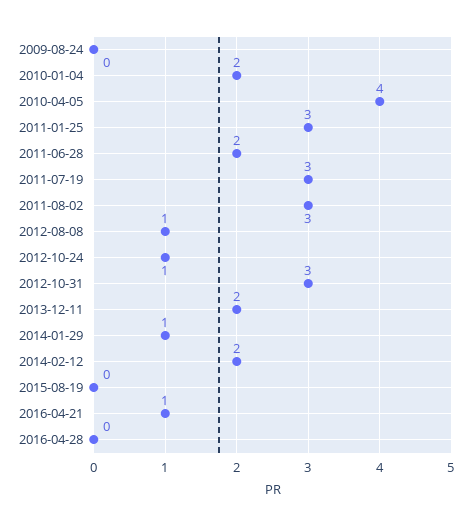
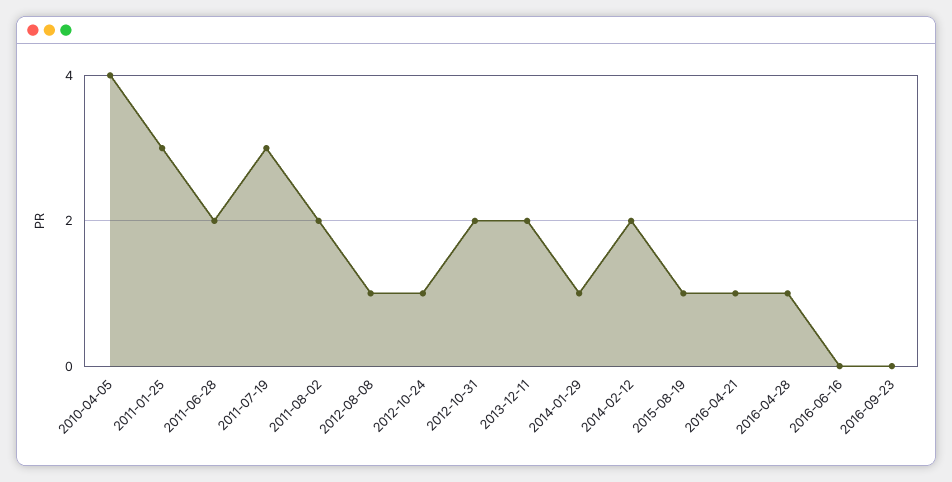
2009-08-24: 0 -> none
2010-01-04: 2 -> none
2011-08-02: 3 -> 2
2012-10-31: 3 -> 2
2015-08-19: 0 -> 1
2016-04-28: 0 -> 1
2016-06-16: none -> 0
2016-09-23: none -> 0

